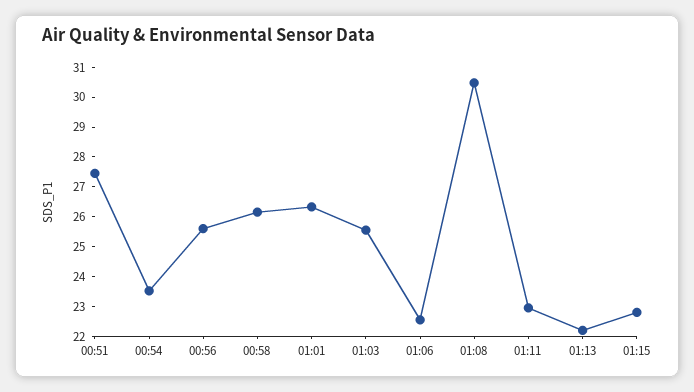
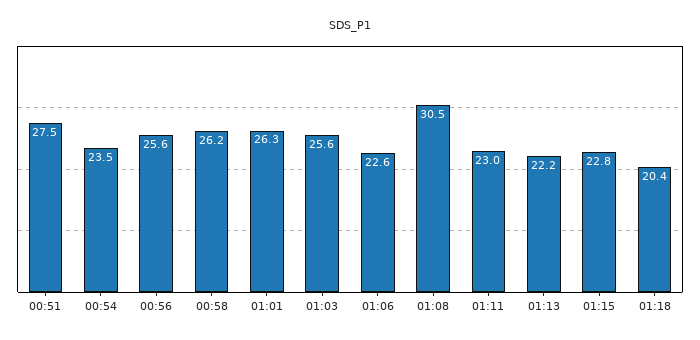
01:18: none -> 20.4

